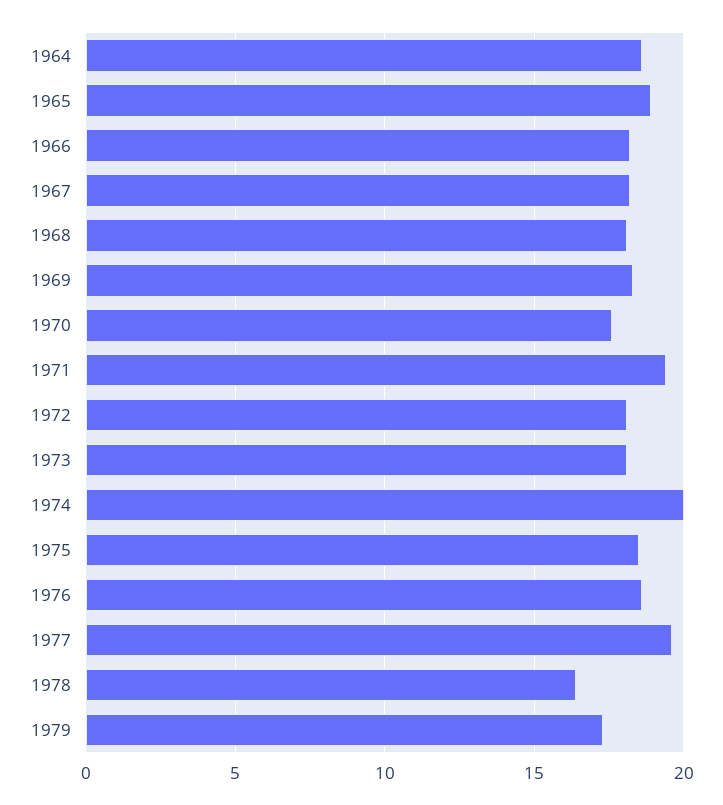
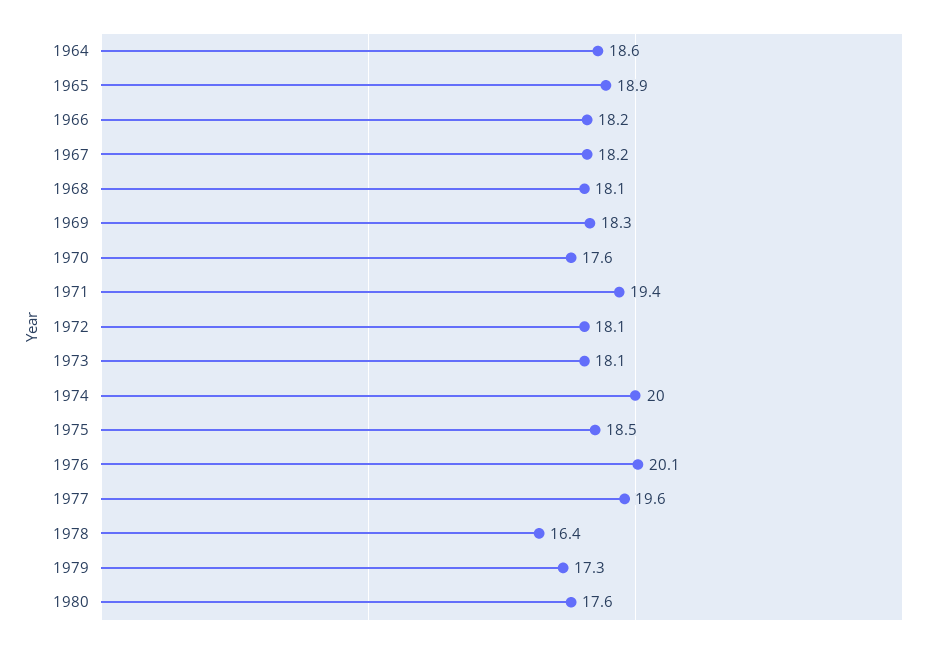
1976: 18.5 -> 20.1
1980: none -> 17.6

